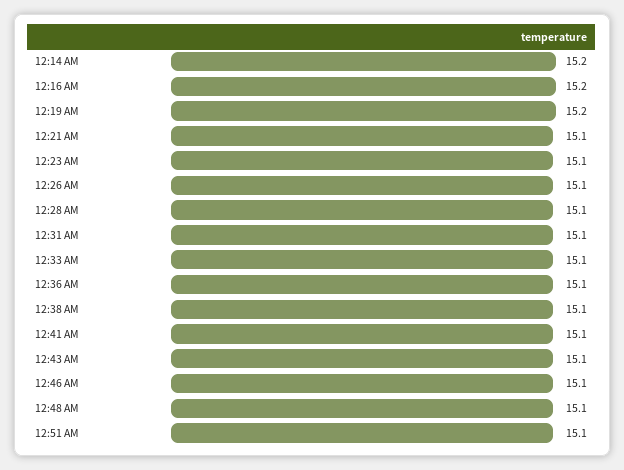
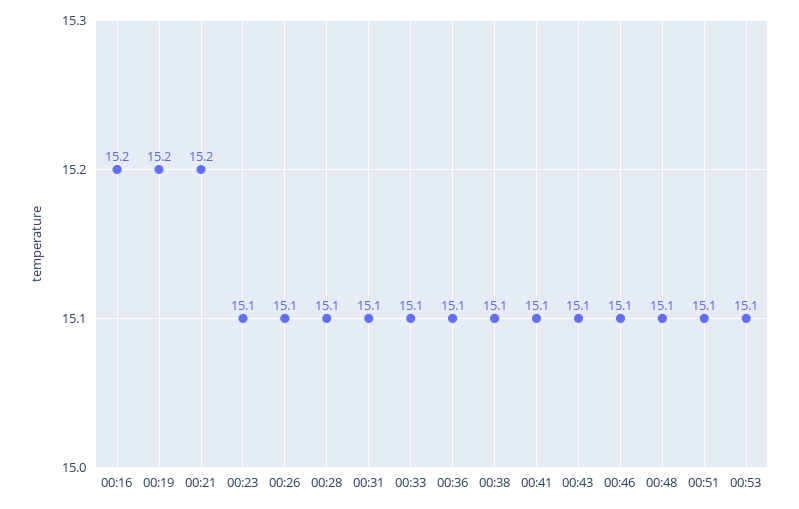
12:14 AM: 15.2 -> none
12:21 AM: 15.1 -> 15.2
00:53: none -> 15.1

